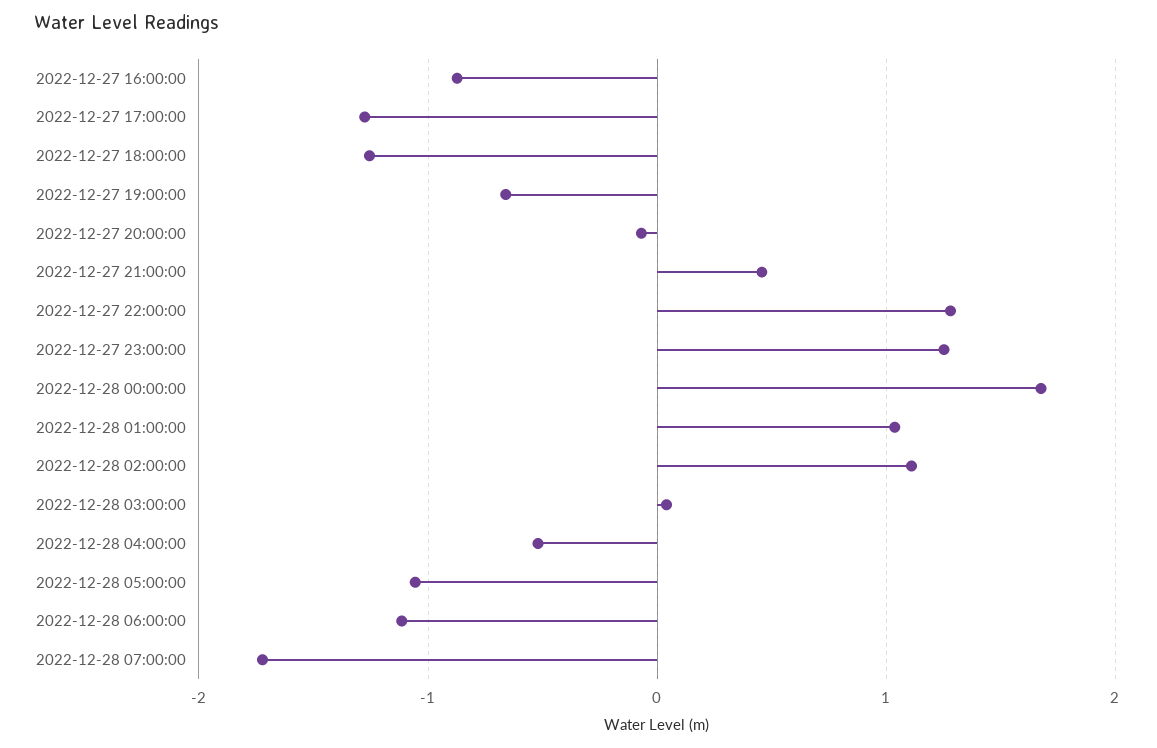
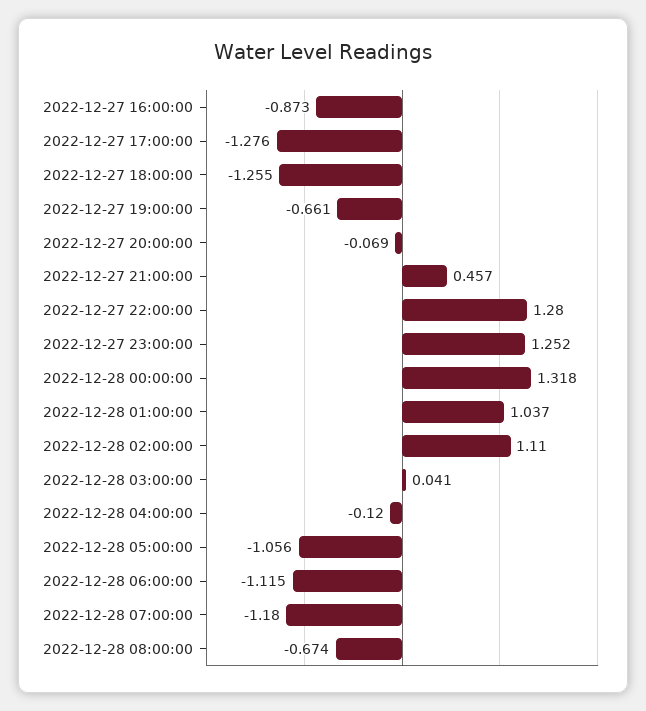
2022-12-28 00:00:00: 1.7 -> 1.318
2022-12-28 04:00:00: -0.5 -> -0.12
2022-12-28 07:00:00: -1.7 -> -1.18
2022-12-28 08:00:00: none -> -0.674

